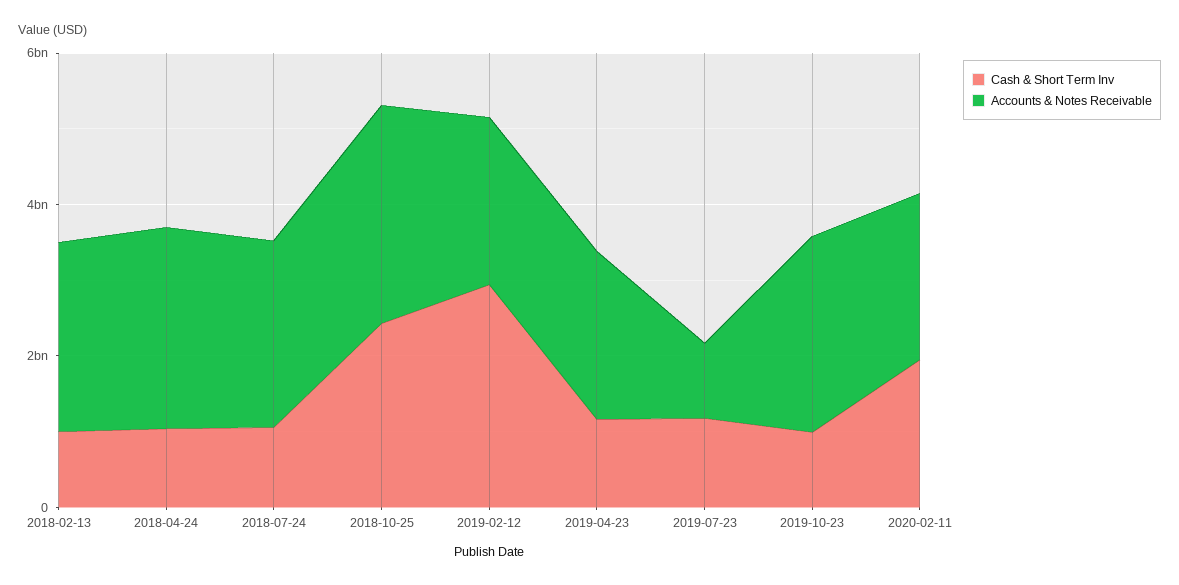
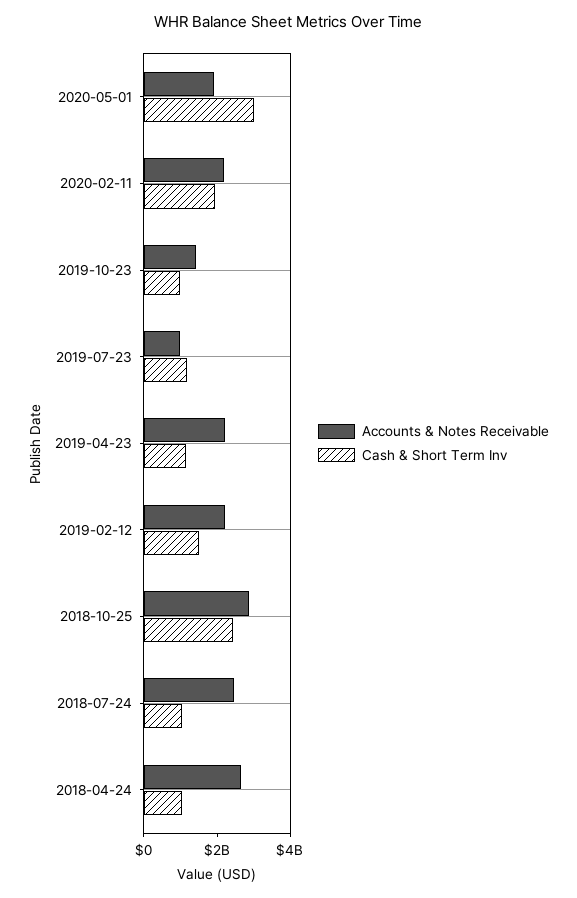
Cash & Short Term Inv, 2018-02-13: 1000000000 -> none
Accounts & Notes Receivable, 2018-02-13: 2500000000 -> none
Cash & Short Term Inv, 2019-02-12: 3000000000 -> 1500000000
Accounts & Notes Receivable, 2019-10-23: 2500000000 -> 1500000000
Accounts & Notes Receivable, 2020-05-01: none -> 2000000000
Cash & Short Term Inv, 2020-05-01: none -> 3000000000

